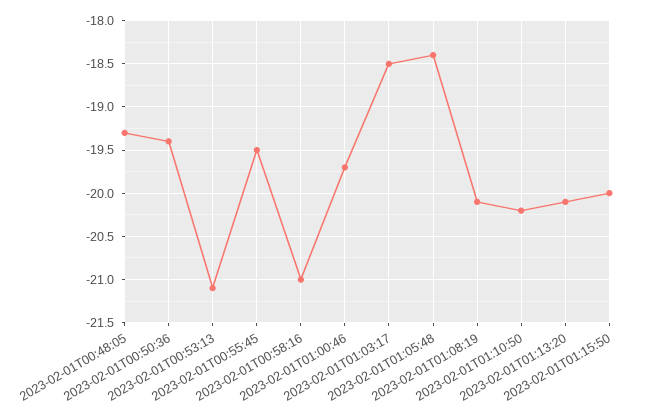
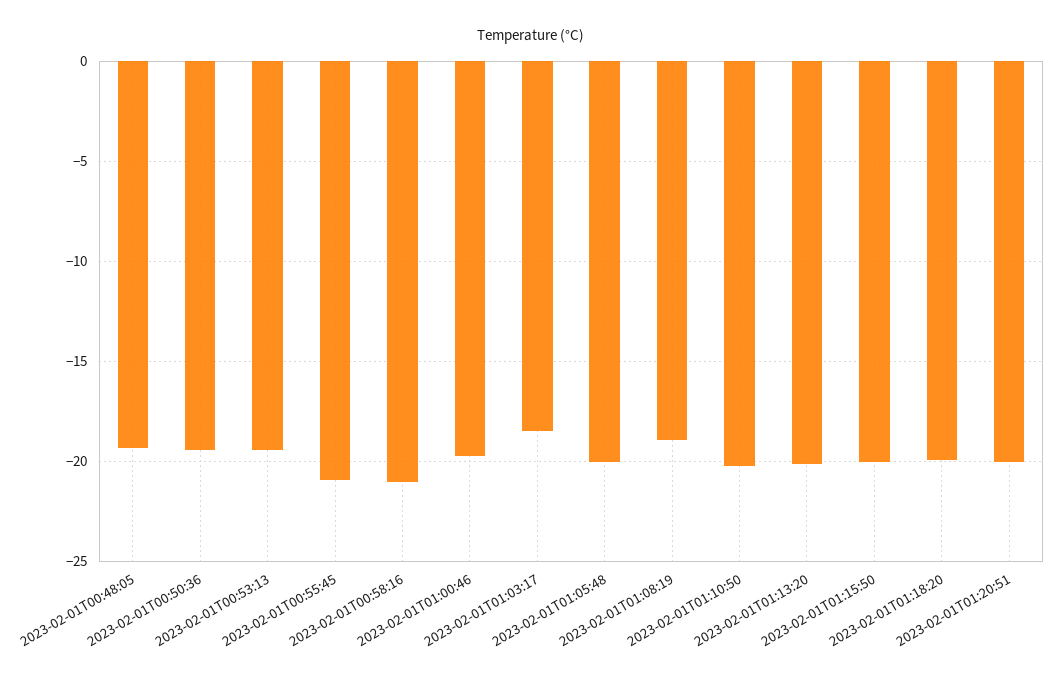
2023-02-01T00:53:13: -21.1 -> -19.5
2023-02-01T00:55:45: -19.5 -> -21
2023-02-01T01:05:48: -18.4 -> -20
2023-02-01T01:08:19: -20.1 -> -19
2023-02-01T01:18:20: none -> -20
2023-02-01T01:20:51: none -> -20

